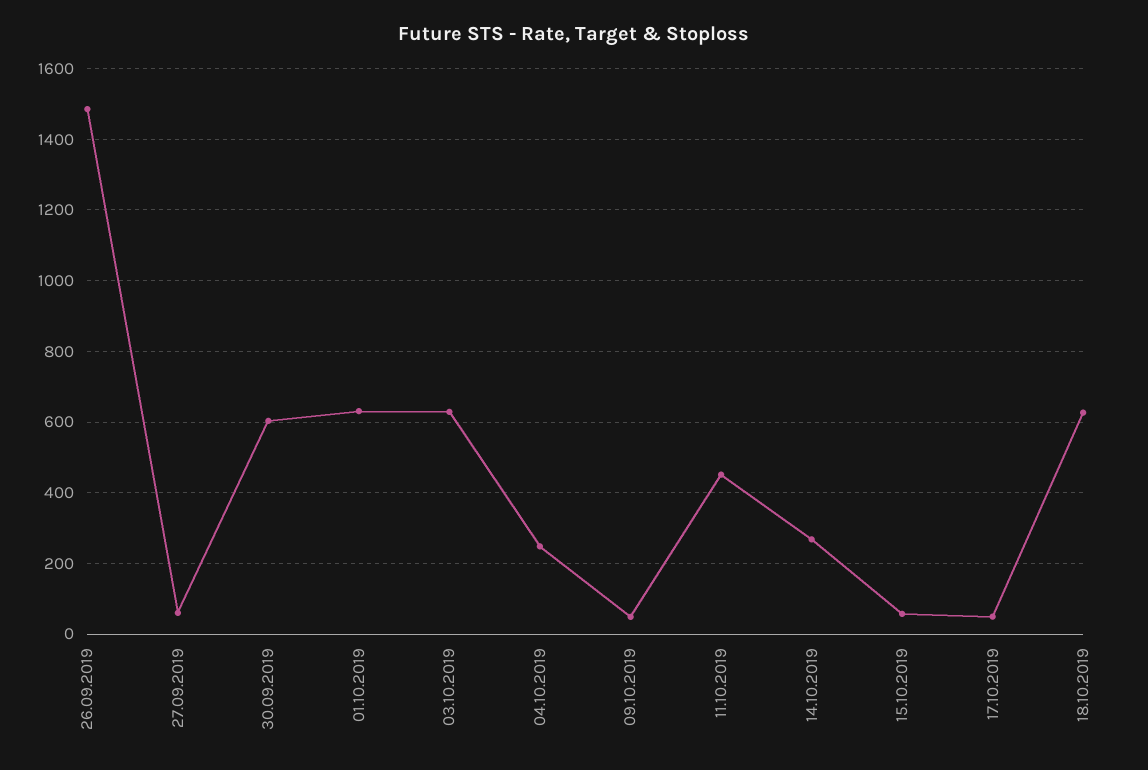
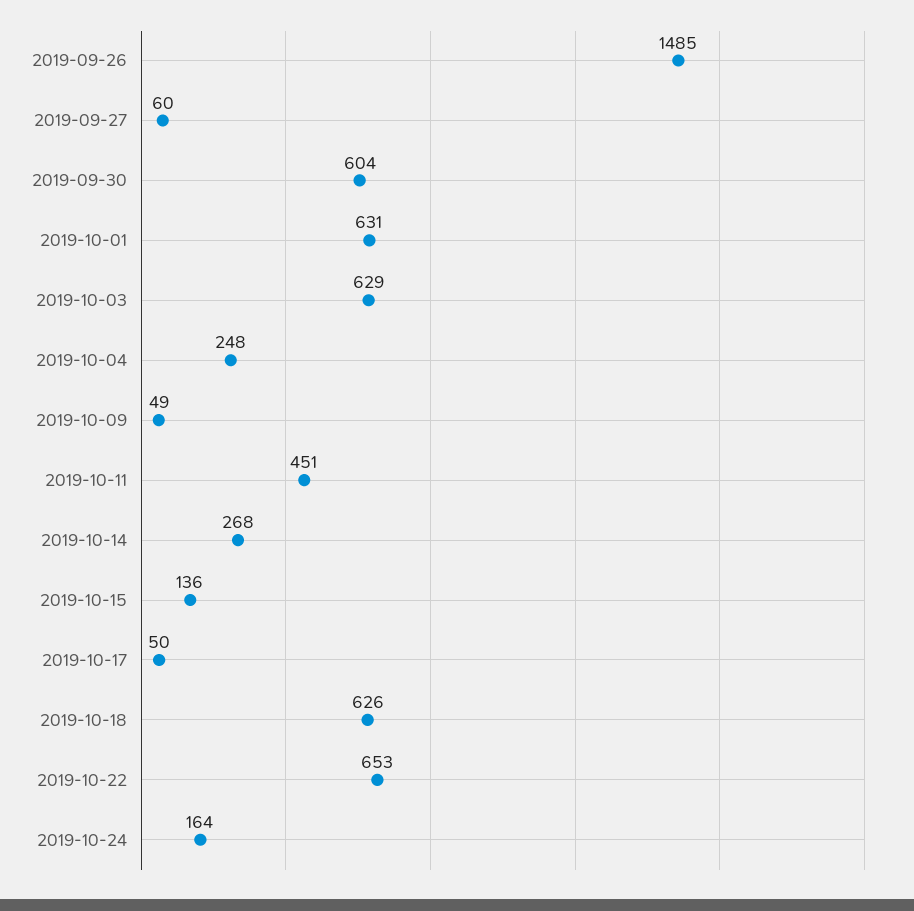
15.10.2019: 60 -> 136
2019-10-22: none -> 653
2019-10-24: none -> 164

